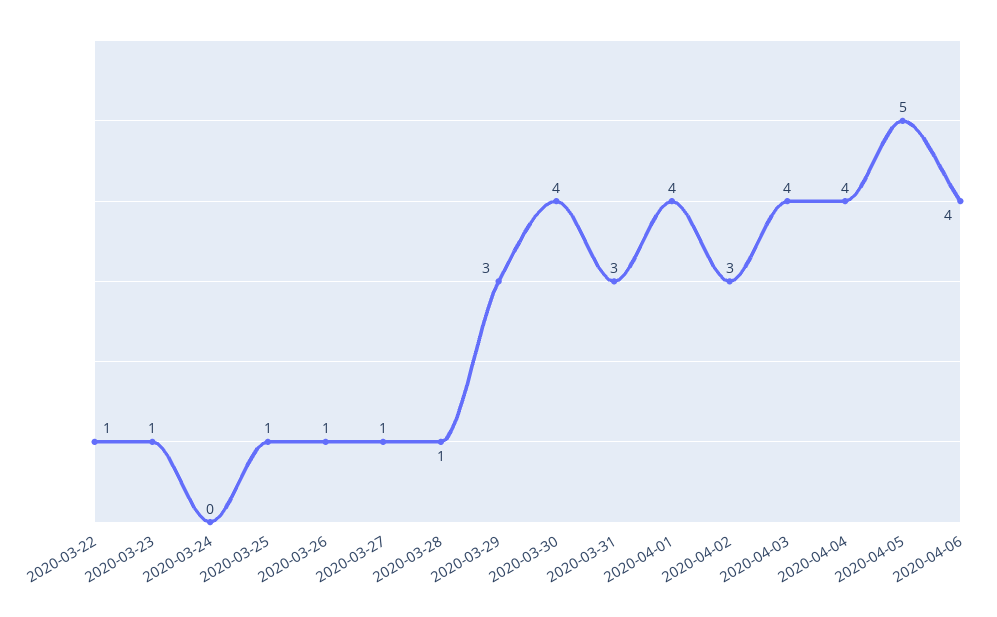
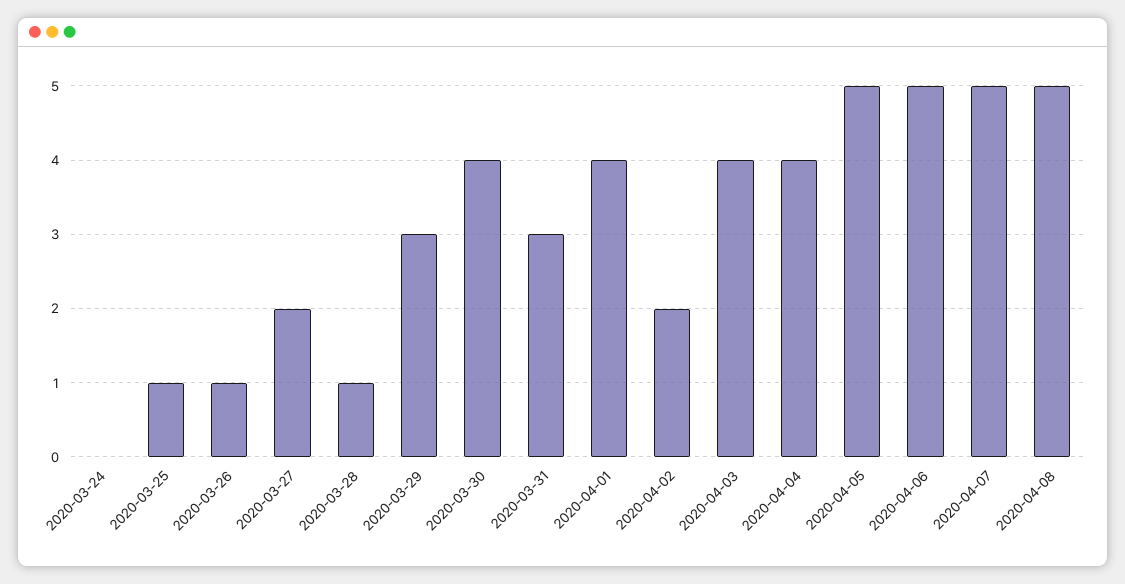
2020-03-22: 1 -> none
2020-03-23: 1 -> none
2020-03-27: 1 -> 2
2020-04-02: 3 -> 2
2020-04-06: 4 -> 5
2020-04-07: none -> 5
2020-04-08: none -> 5

